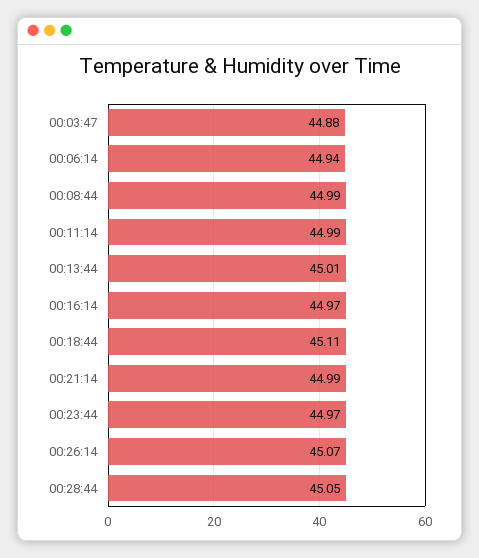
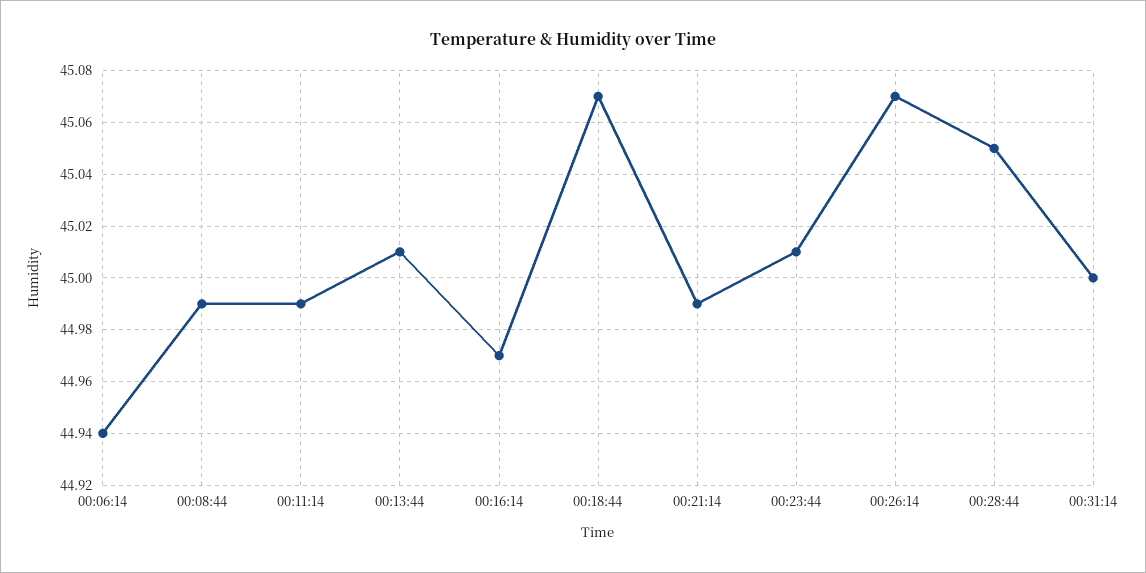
00:03:47: 44.88 -> none
00:18:44: 45.11 -> 45.07
00:23:44: 44.97 -> 45.01
00:31:14: none -> 45

